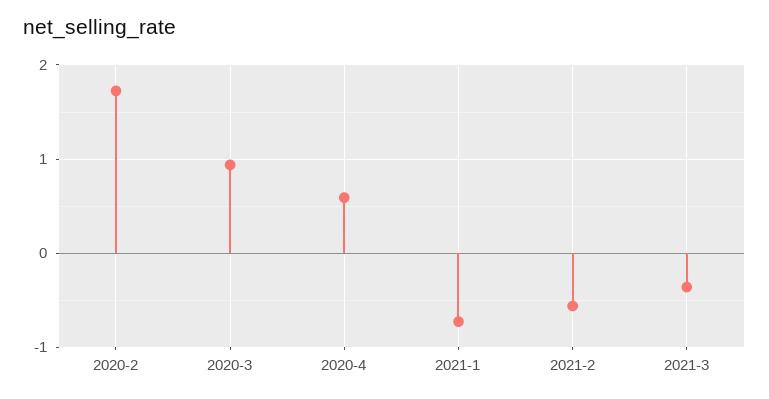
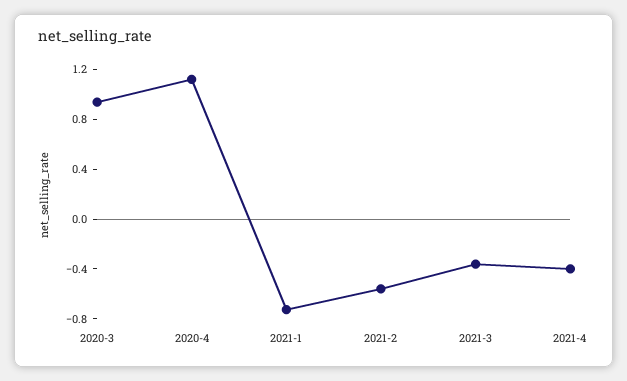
2020-2: 1.7 -> none
2020-4: 0.6 -> 1.1
2021-4: none -> -0.4

